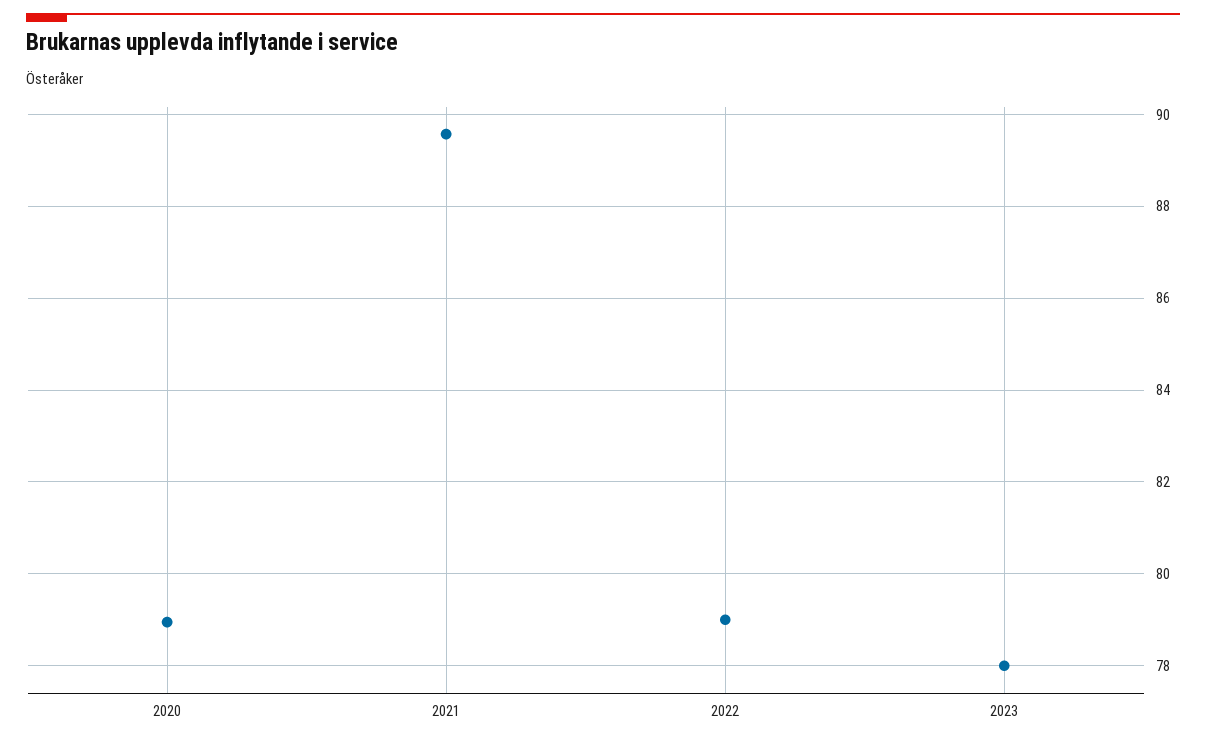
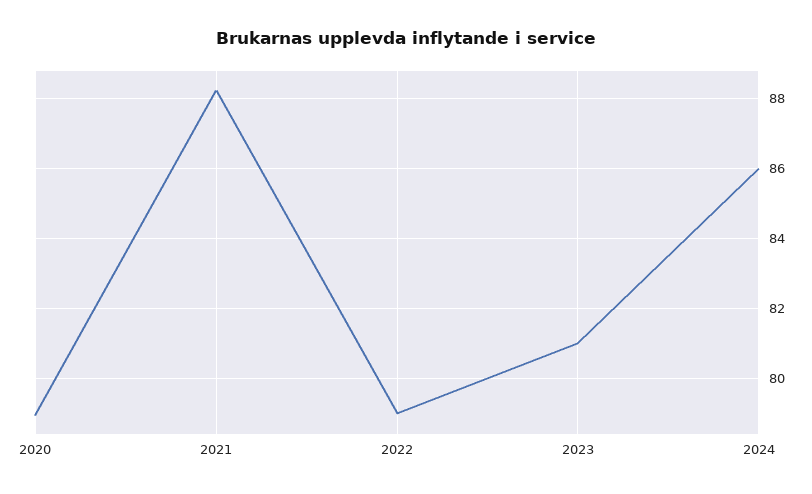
2021: 89.6 -> 88.2
2023: 78 -> 81
2024: none -> 86

